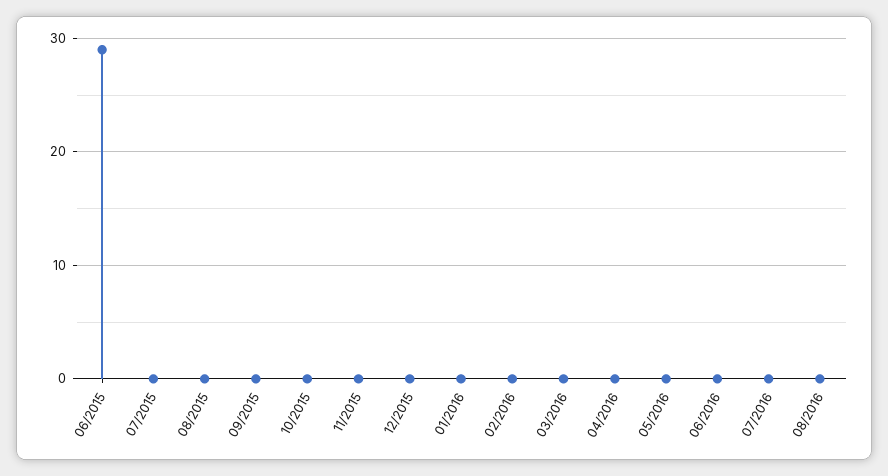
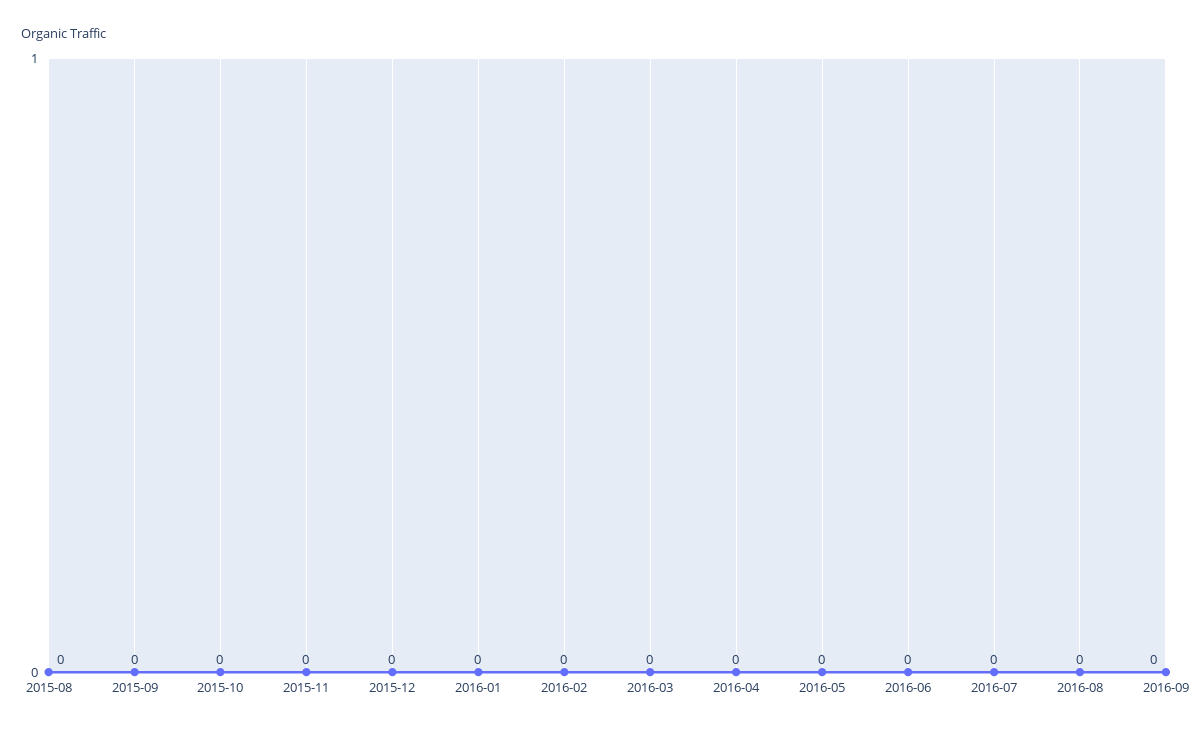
06/2015: 29 -> none
07/2015: 0 -> none
2016-09: none -> 0

